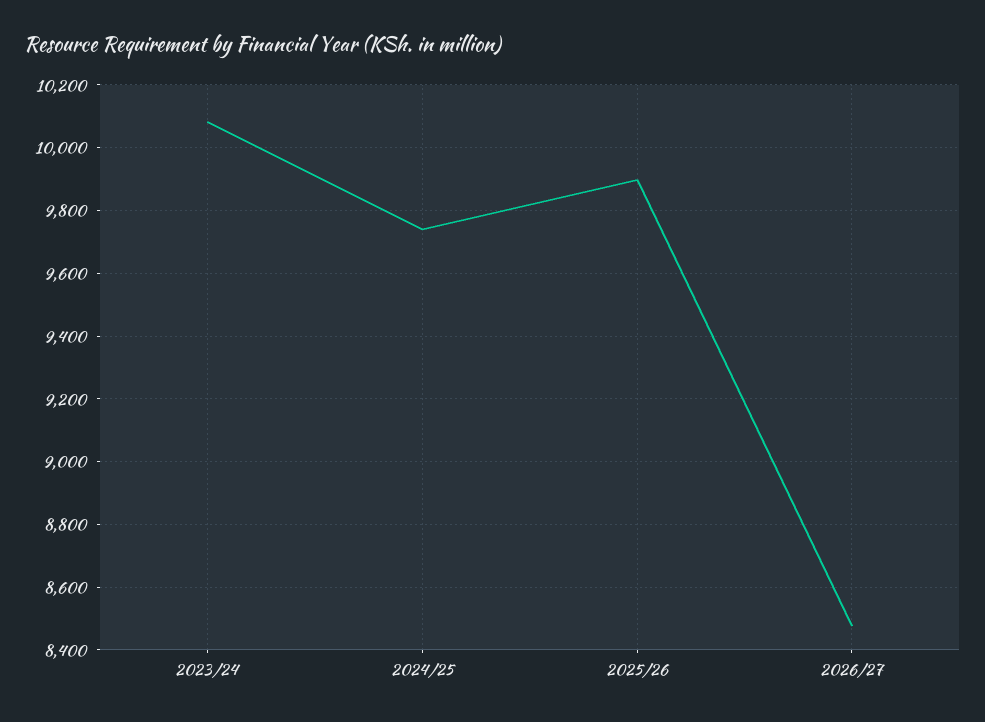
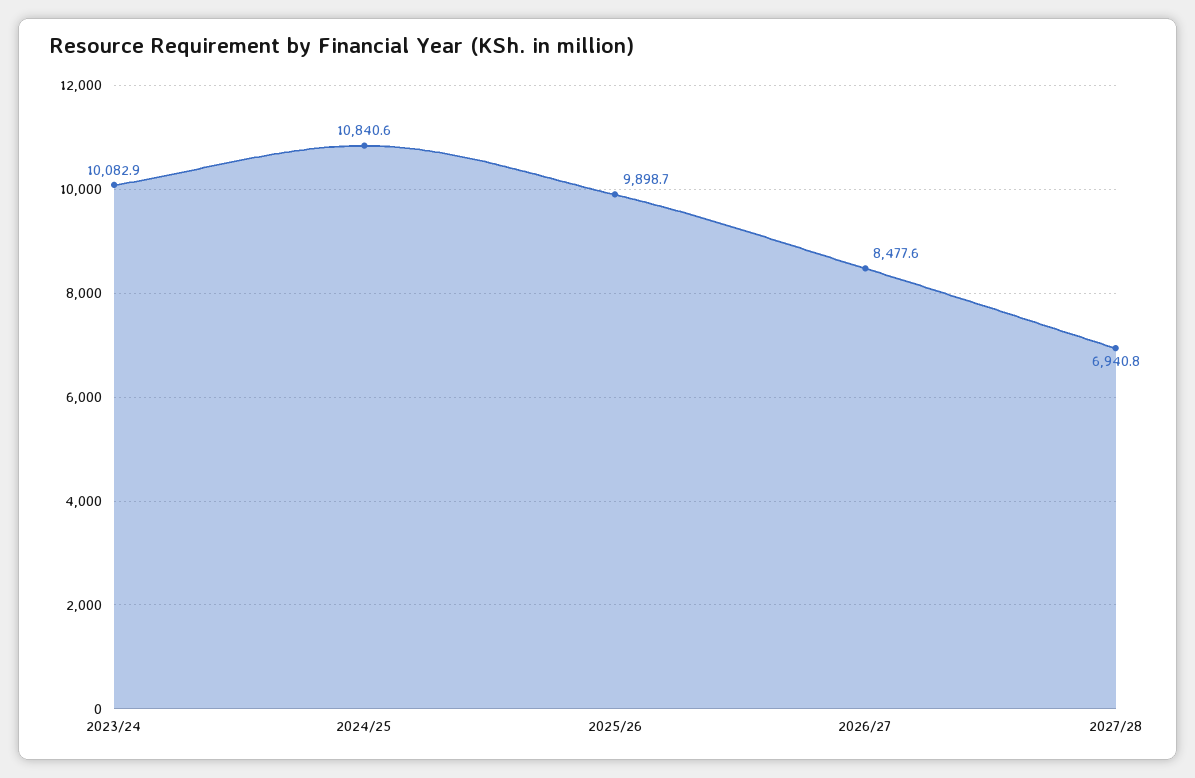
2024/25: 9740 -> 10840.6
2027/28: none -> 6940.8

